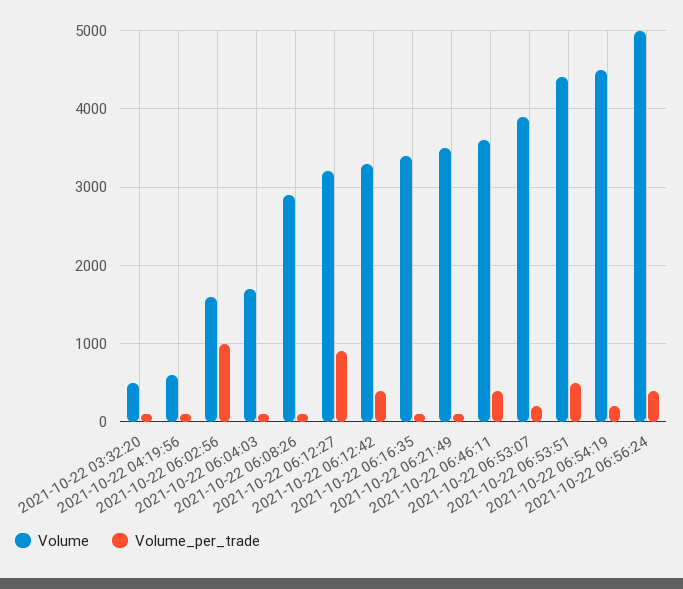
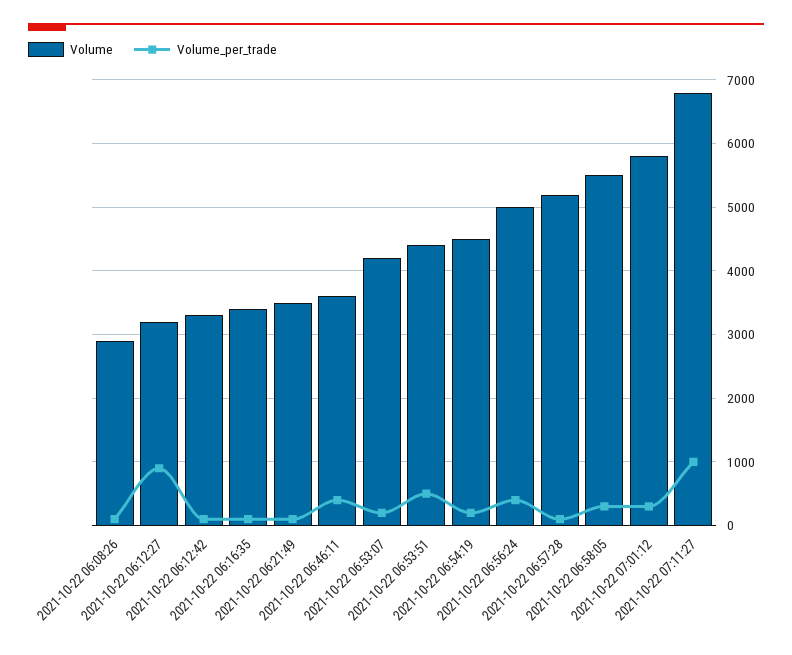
Volume, 2021-10-22 03:32:20: 500 -> none
Volume_per_trade, 2021-10-22 03:32:20: 100 -> none
Volume, 2021-10-22 04:19:56: 600 -> none
Volume_per_trade, 2021-10-22 04:19:56: 100 -> none
Volume, 2021-10-22 06:02:56: 1600 -> none
Volume_per_trade, 2021-10-22 06:02:56: 1000 -> none
Volume, 2021-10-22 06:04:03: 1700 -> none
Volume_per_trade, 2021-10-22 06:04:03: 100 -> none
Volume_per_trade, 2021-10-22 06:12:42: 400 -> 100
Volume, 2021-10-22 06:53:07: 3900 -> 4200
Volume, 2021-10-22 06:57:28: none -> 5200
Volume_per_trade, 2021-10-22 06:57:28: none -> 100
Volume, 2021-10-22 06:58:05: none -> 5500
Volume_per_trade, 2021-10-22 06:58:05: none -> 300
Volume, 2021-10-22 07:01:12: none -> 5800
Volume_per_trade, 2021-10-22 07:01:12: none -> 300
Volume, 2021-10-22 07:11:27: none -> 6800
Volume_per_trade, 2021-10-22 07:11:27: none -> 1000

